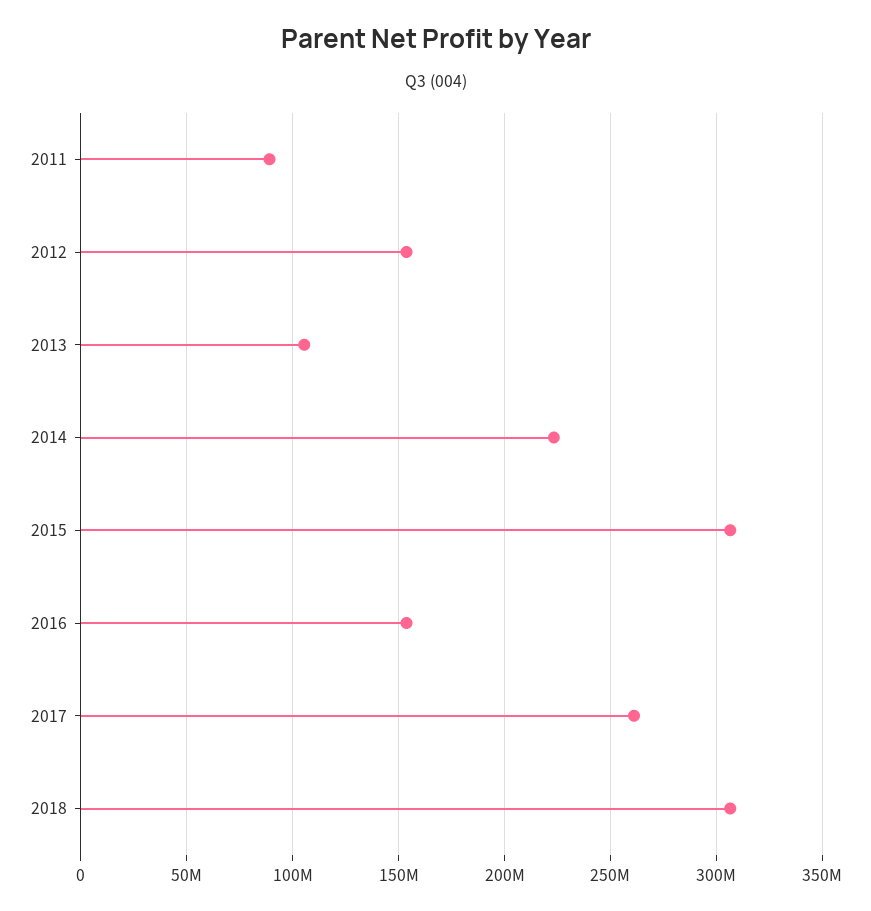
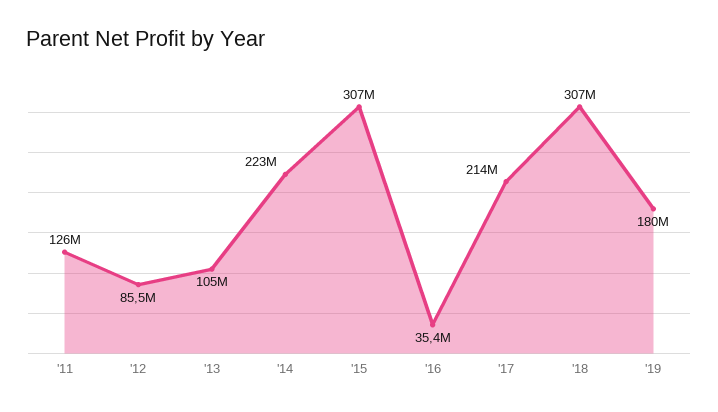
2011: 90000000 -> 126000000
2012: 155000000 -> 85500000
2016: 155000000 -> 35400000
2017: 260000000 -> 214000000
'19: none -> 180000000

